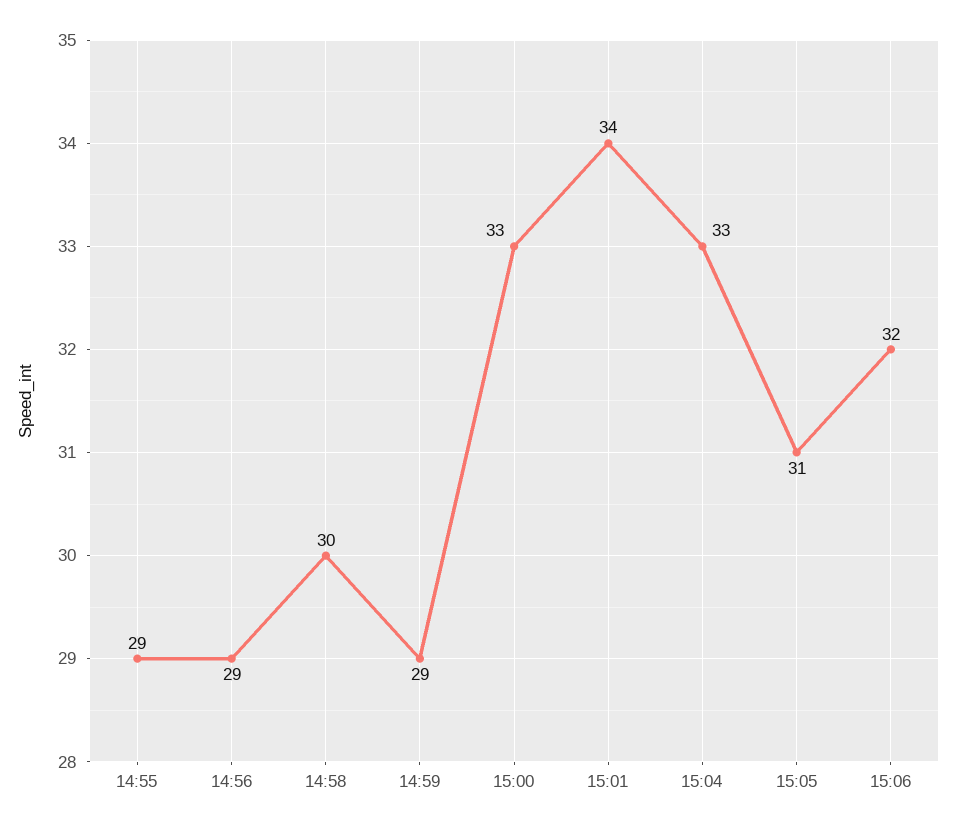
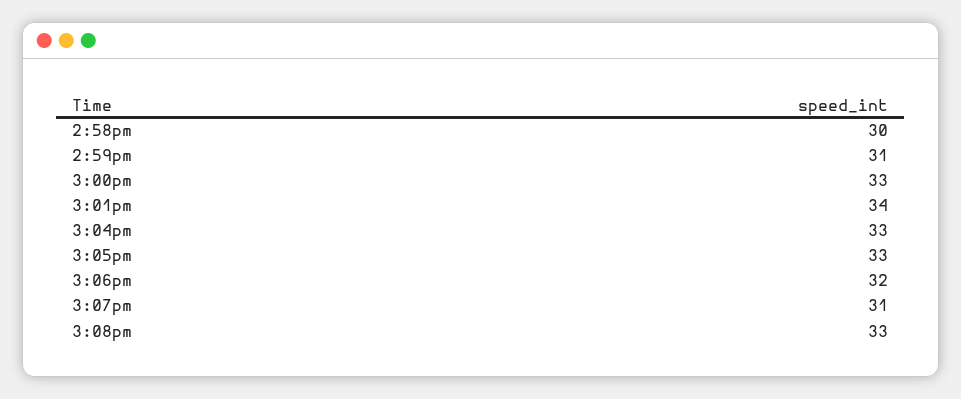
14:55: 29 -> none
14:56: 29 -> none
14:59: 29 -> 31
15:05: 31 -> 33
3:07pm: none -> 31
3:08pm: none -> 33

